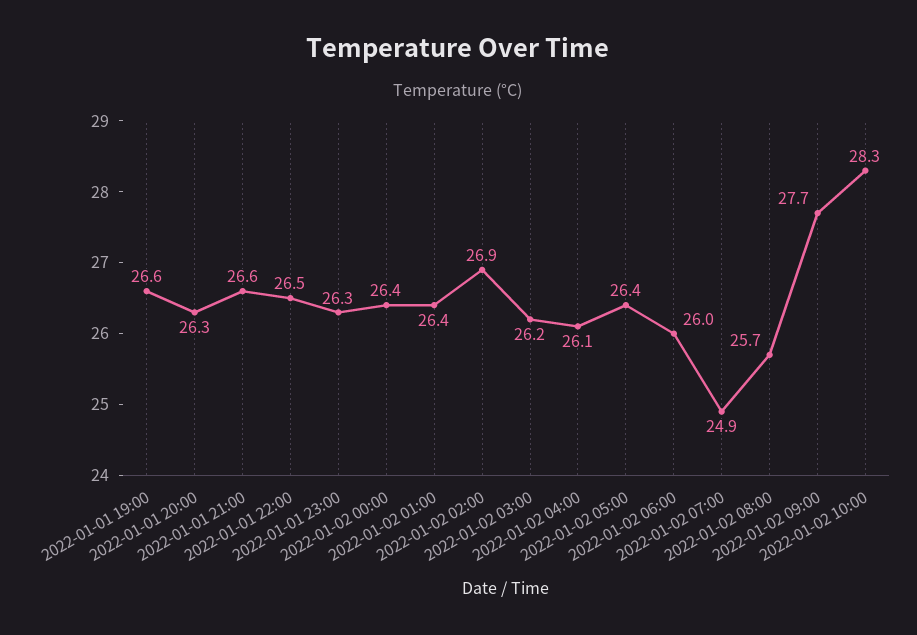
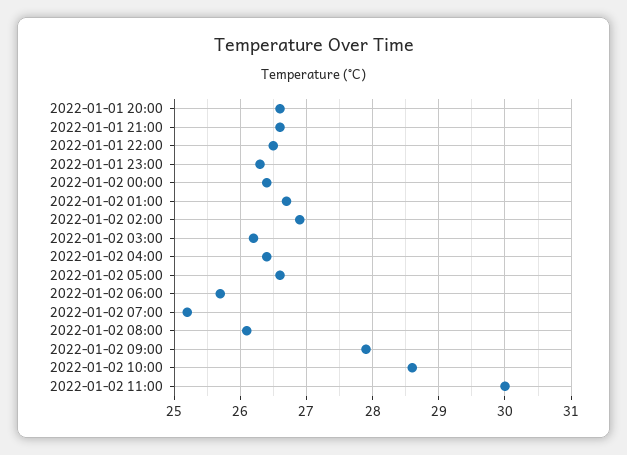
2022-01-01 19:00: 26.6 -> none
2022-01-01 20:00: 26.3 -> 26.6
2022-01-02 01:00: 26.4 -> 26.7
2022-01-02 04:00: 26.1 -> 26.4
2022-01-02 05:00: 26.4 -> 26.6
2022-01-02 06:00: 26 -> 25.7
2022-01-02 07:00: 24.9 -> 25.2
2022-01-02 08:00: 25.7 -> 26.1
2022-01-02 09:00: 27.7 -> 27.9
2022-01-02 10:00: 28.3 -> 28.6
2022-01-02 11:00: none -> 30

